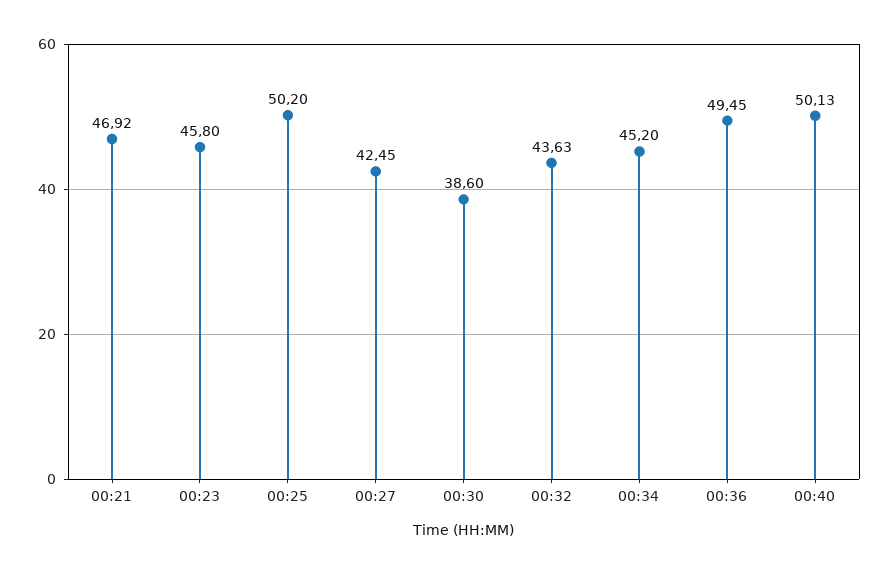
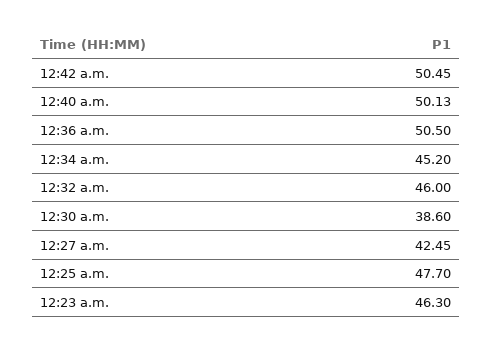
00:21: 46.92 -> none
00:23: 45.8 -> 46.3
00:25: 50.2 -> 47.7
00:32: 43.63 -> 46
00:36: 49.45 -> 50.5
12:42 a.m.: none -> 50.45

